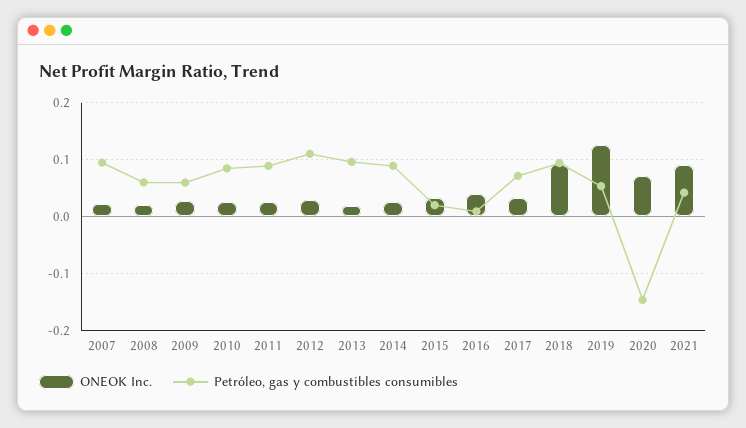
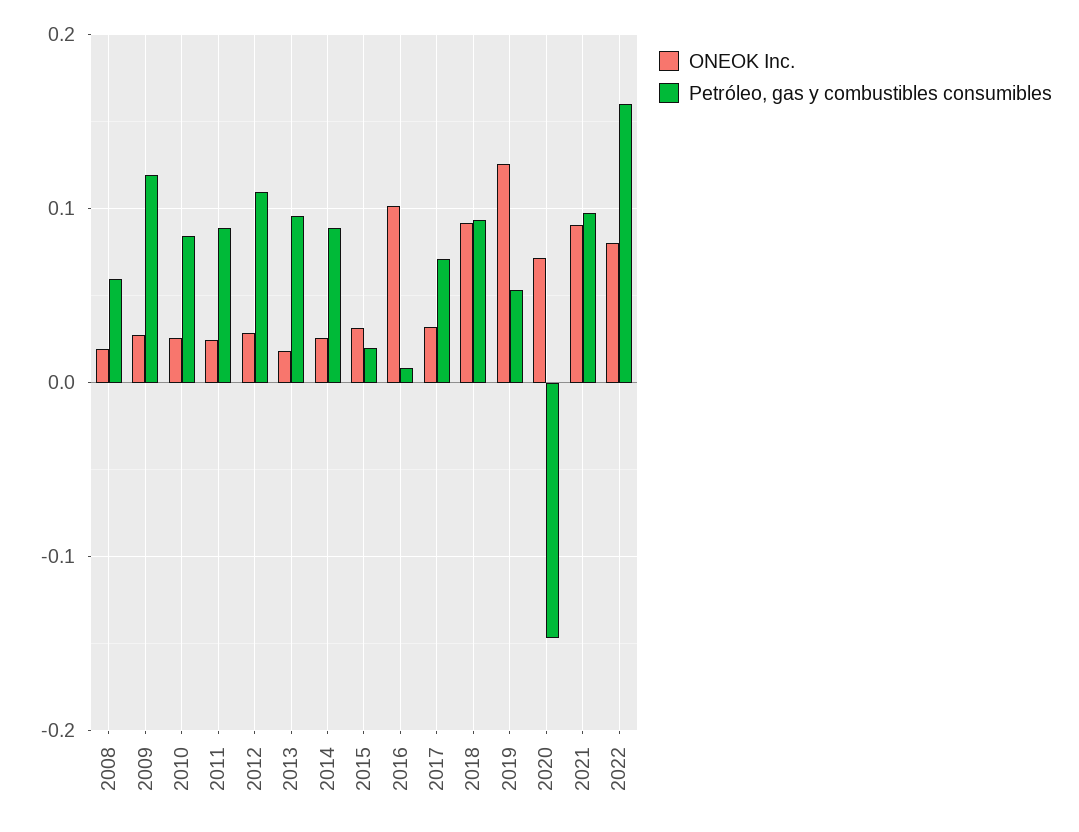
ONEOK Inc., 2007: 0.02 -> none
Petróleo, gas y combustibles consumibles, 2007: 0.1 -> none
Petróleo, gas y combustibles consumibles, 2009: 0.06 -> 0.12
ONEOK Inc., 2016: 0.04 -> 0.1
Petróleo, gas y combustibles consumibles, 2021: 0.04 -> 0.1
ONEOK Inc., 2022: none -> 0.08
Petróleo, gas y combustibles consumibles, 2022: none -> 0.16

